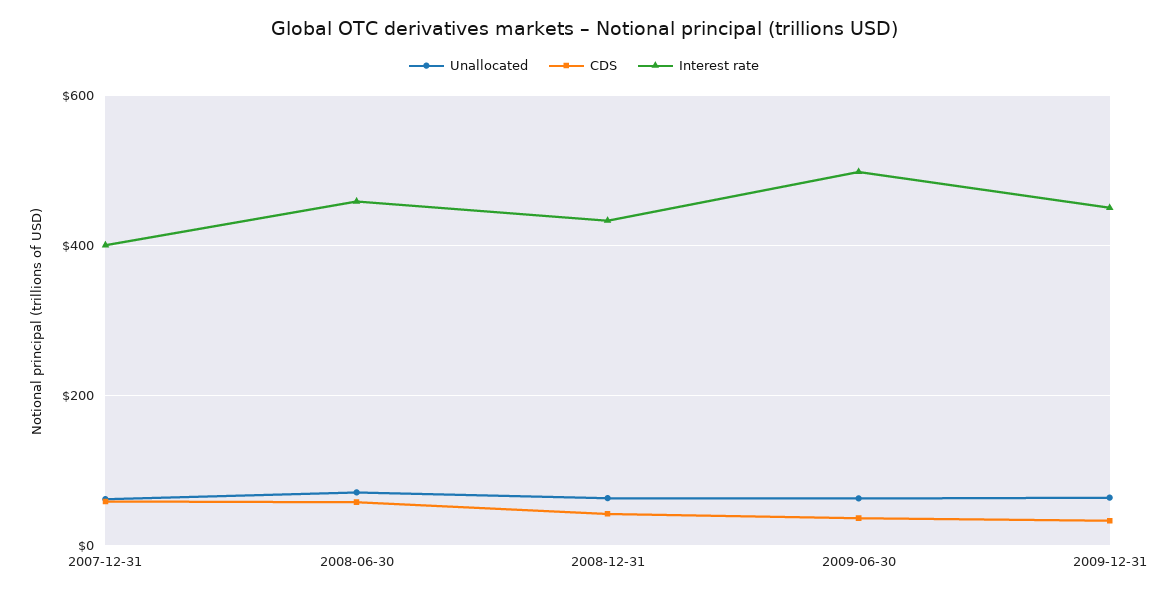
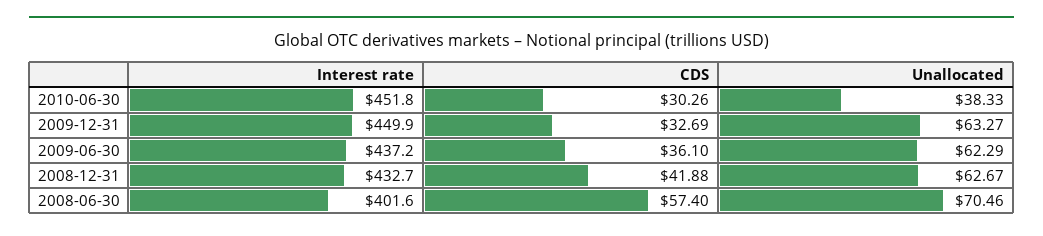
Unallocated, 2007-12-31: 60 -> none
CDS, 2007-12-31: 60 -> none
Interest rate, 2007-12-31: 400 -> none
Interest rate, 2008-06-30: 460 -> 401.6
Interest rate, 2009-06-30: 500 -> 437.2
Interest rate, 2010-06-30: none -> 451.8
CDS, 2010-06-30: none -> 30.26
Unallocated, 2010-06-30: none -> 38.33

